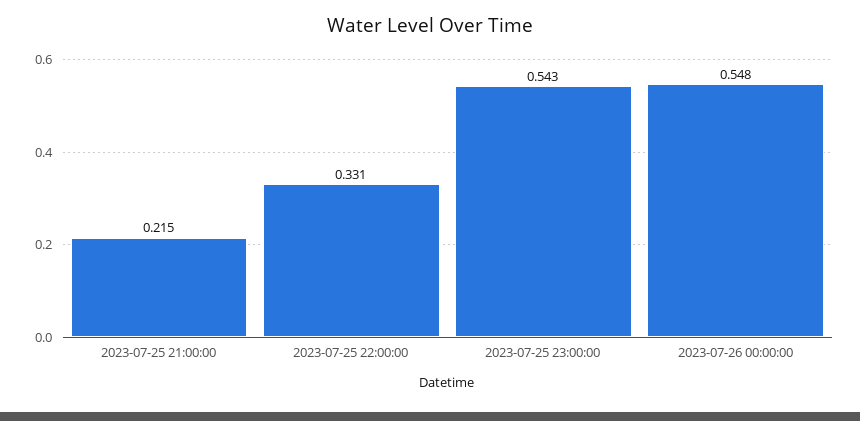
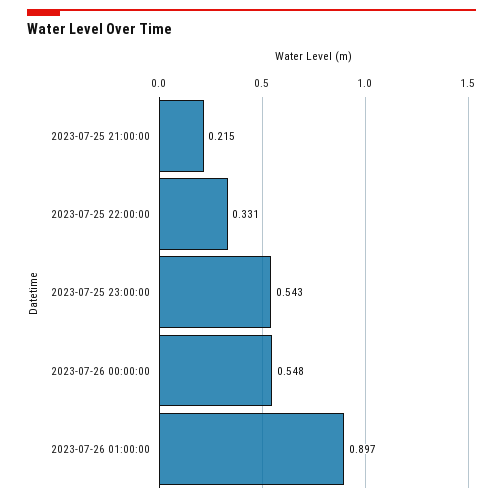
2023-07-26 01:00:00: none -> 0.897

